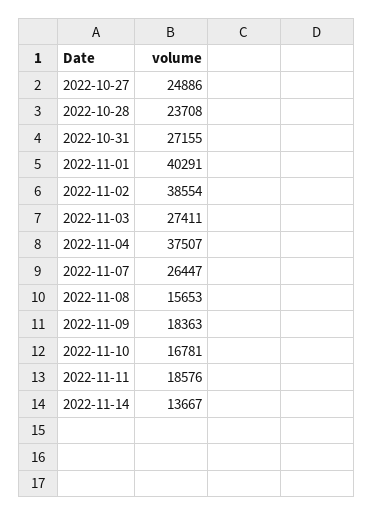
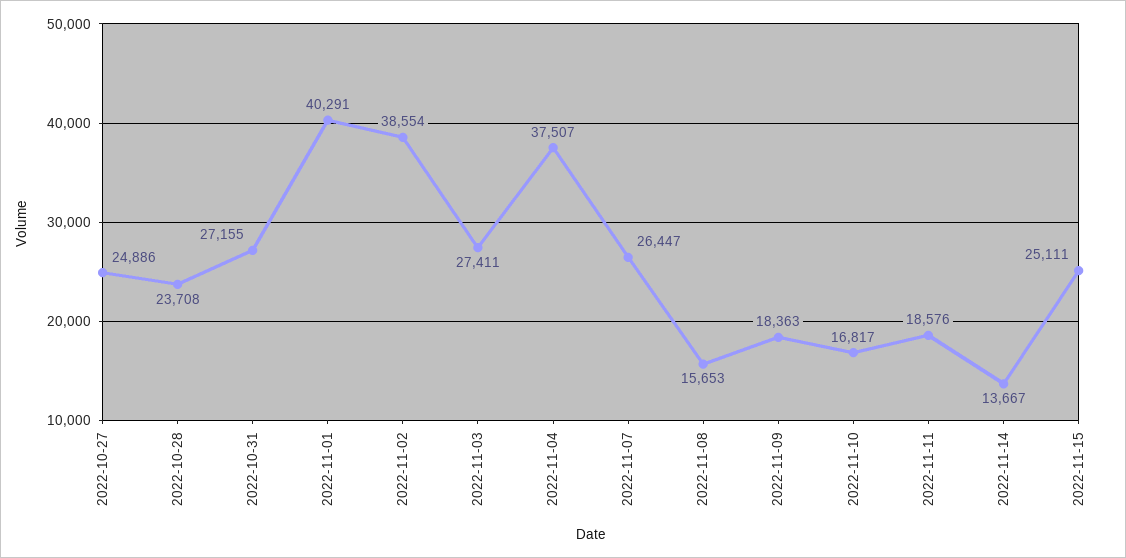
2022-11-10: 16781 -> 16817
2022-11-15: none -> 25111

